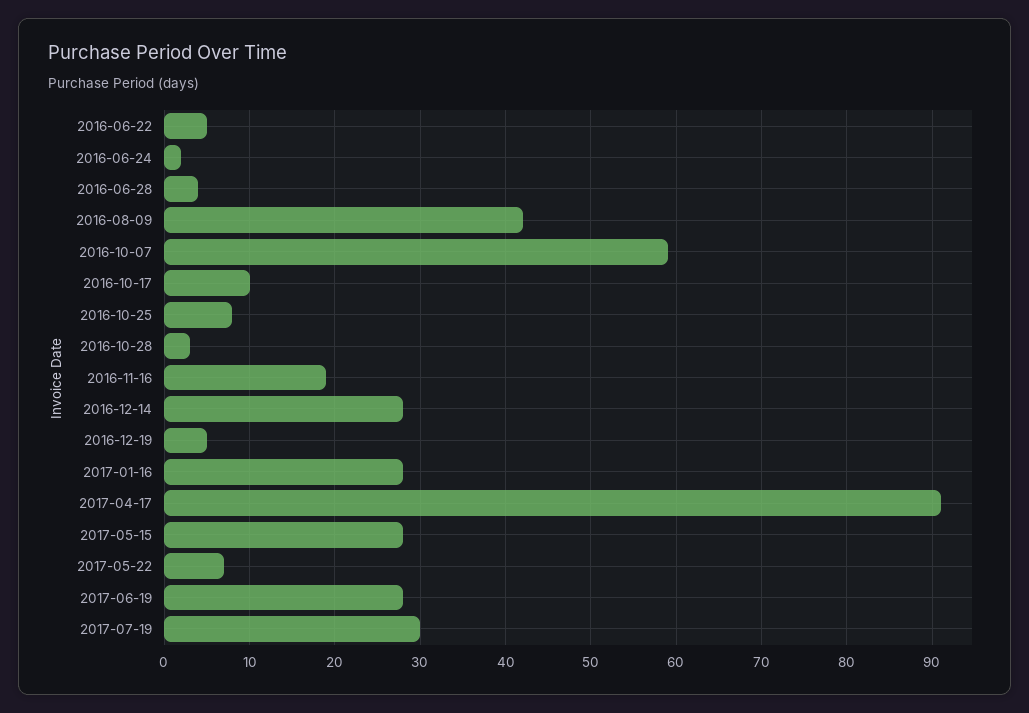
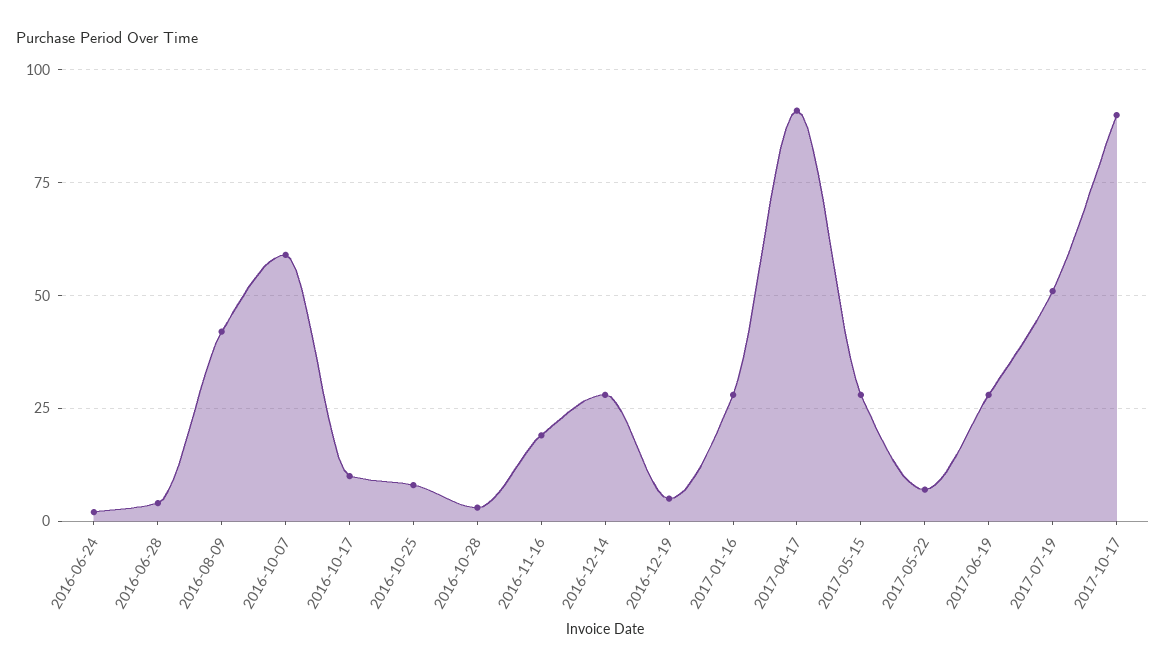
2016-06-22: 5 -> none
2017-07-19: 30 -> 50
2017-10-17: none -> 90

